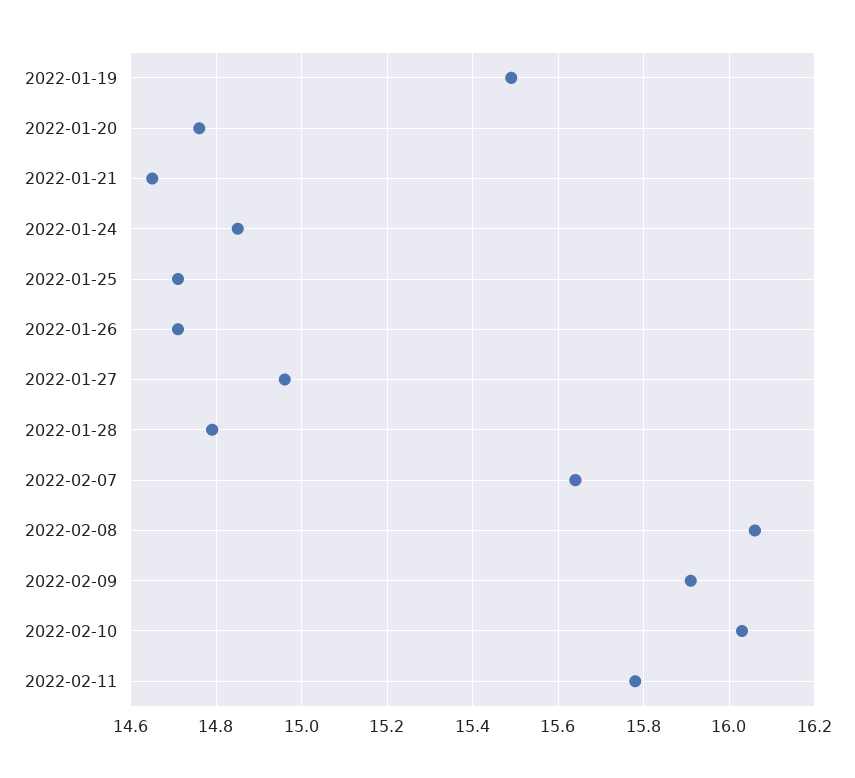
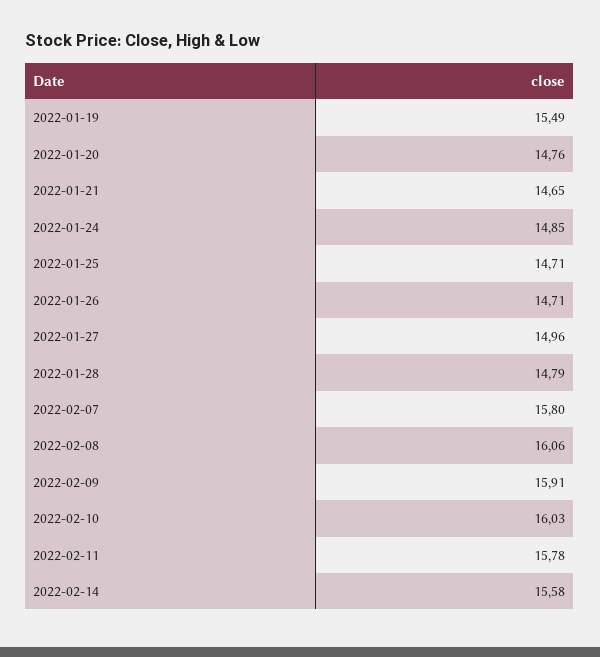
2022-02-07: 15.65 -> 15.8
2022-02-14: none -> 15.58

